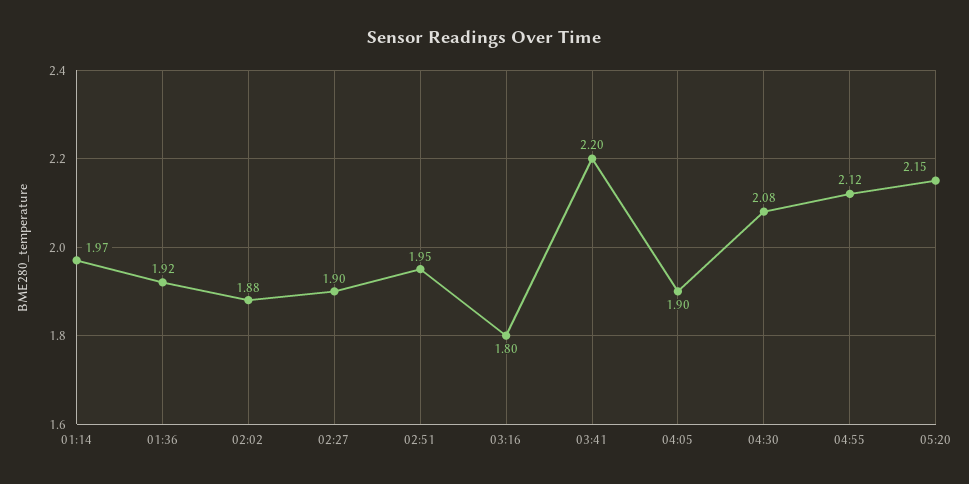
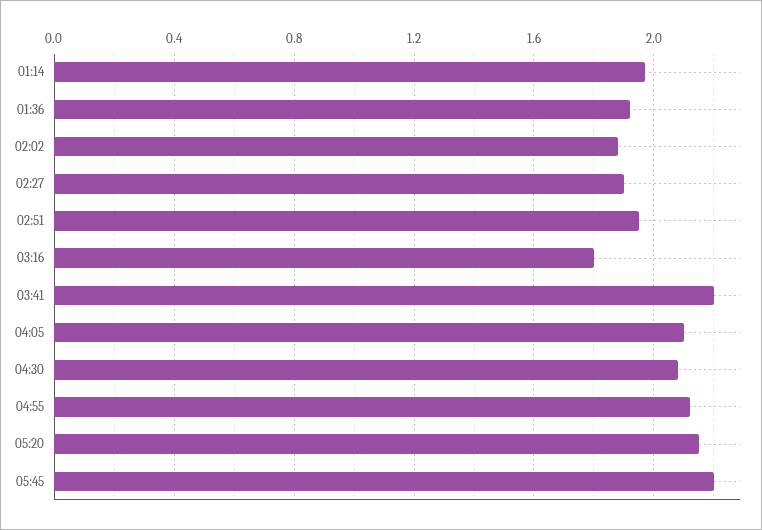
04:05: 1.9 -> 2.1
05:45: none -> 2.2

